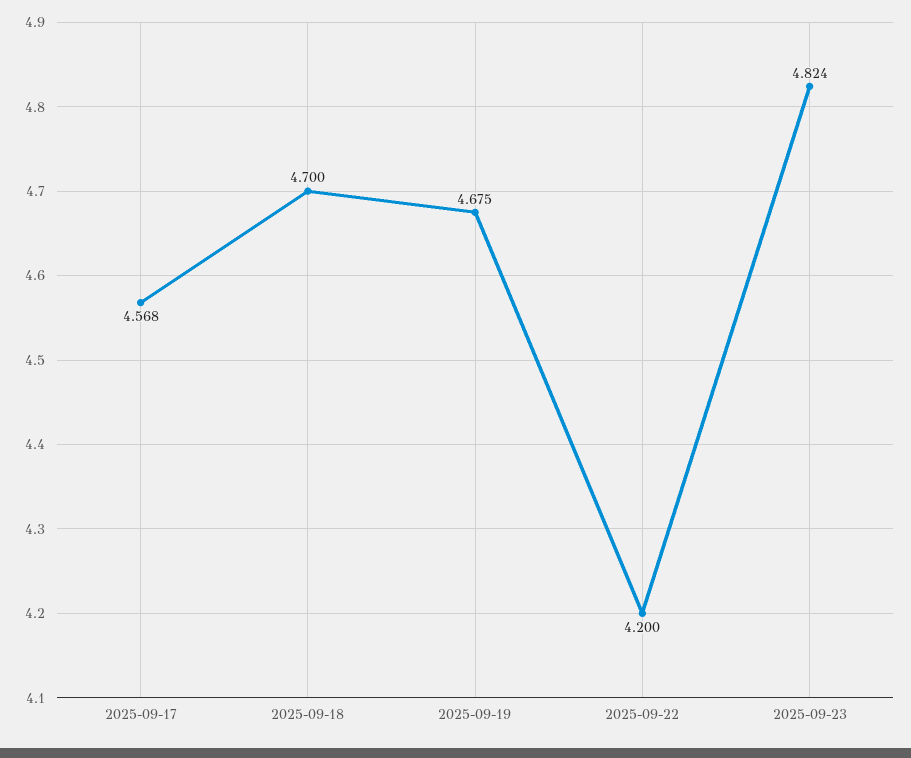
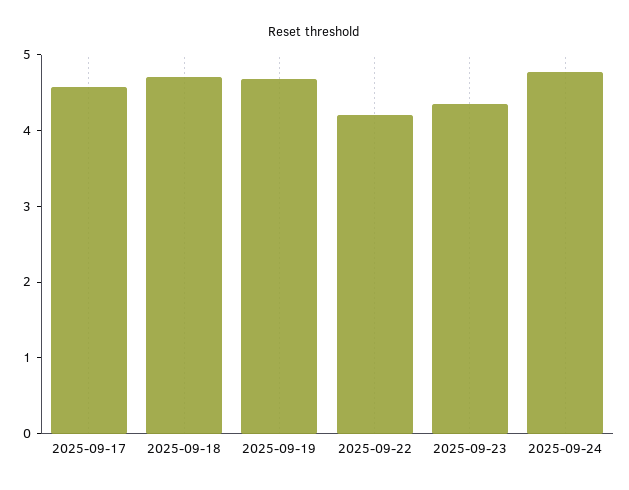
2025-09-23: 4.824 -> 4.4
2025-09-24: none -> 4.8

